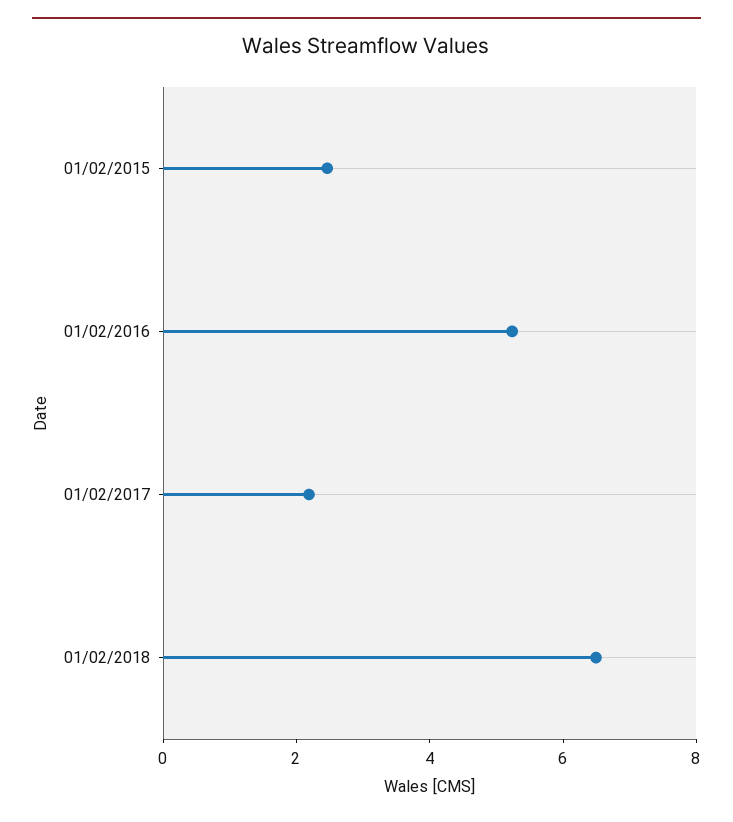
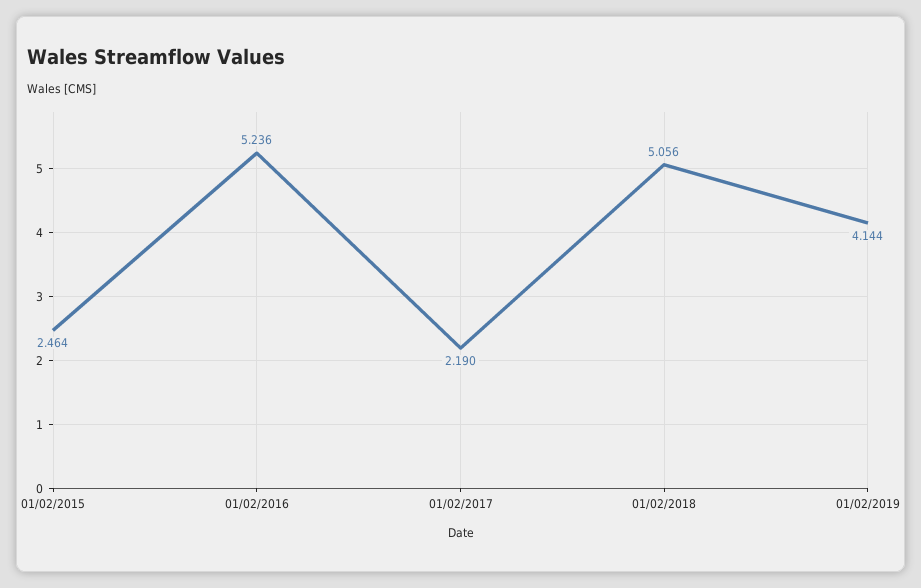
01/02/2018: 6.5 -> 5.056
01/02/2019: none -> 4.144

